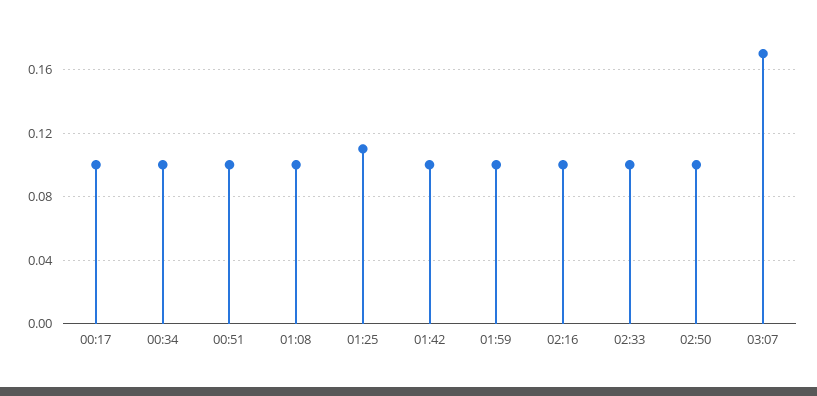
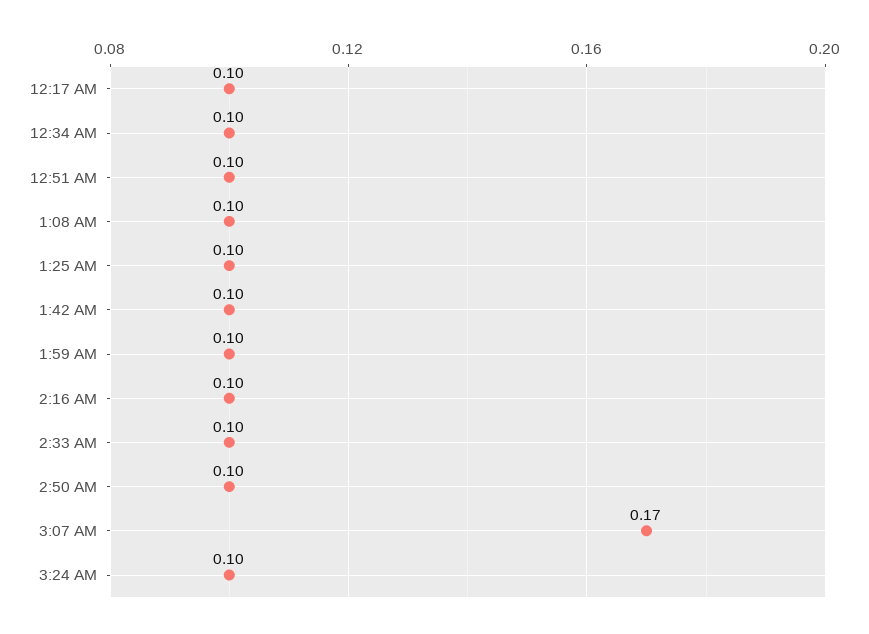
01:25: 0.11 -> 0.1
3:24 AM: none -> 0.1

